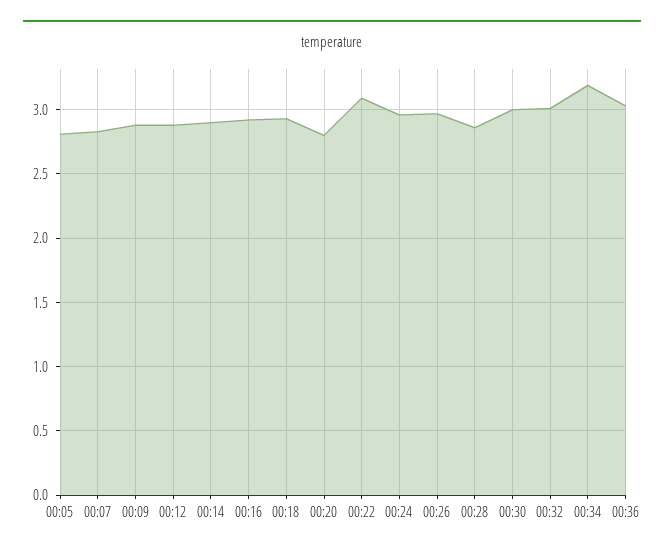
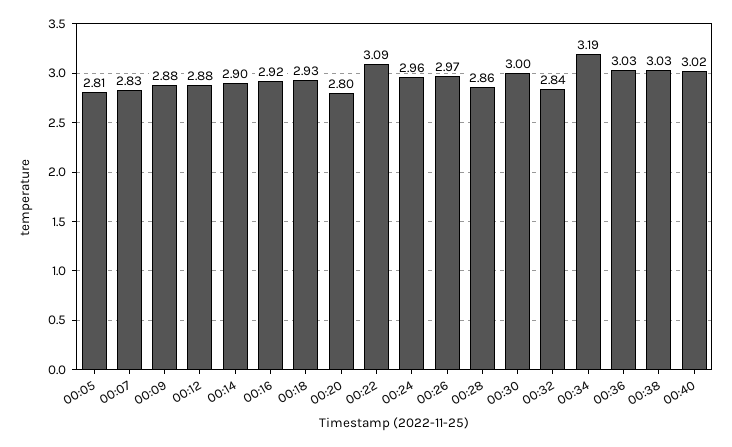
00:32: 3 -> 2.84
00:38: none -> 3.03
00:40: none -> 3.02

